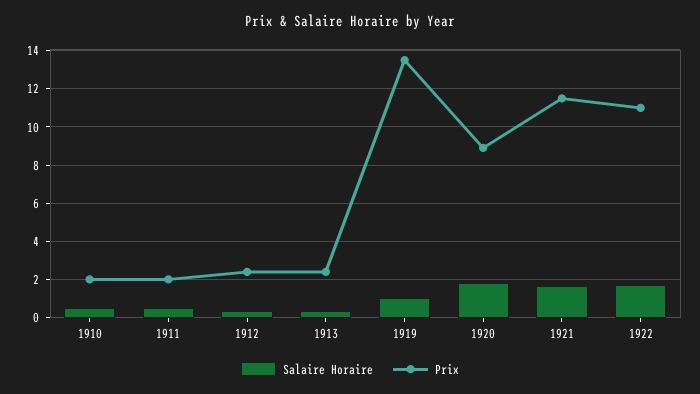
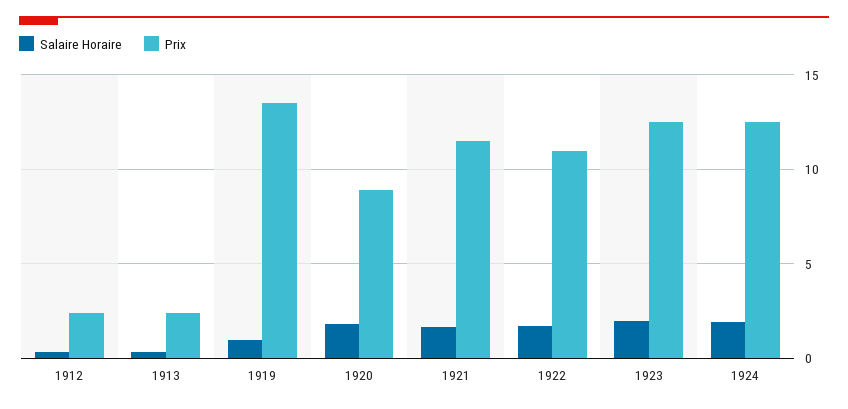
Salaire Horaire, 1910: 0.5 -> none
Prix, 1910: 2 -> none
Salaire Horaire, 1911: 0.5 -> none
Prix, 1911: 2 -> none
Salaire Horaire, 1923: none -> 2
Prix, 1923: none -> 12.5
Salaire Horaire, 1924: none -> 2
Prix, 1924: none -> 12.5

